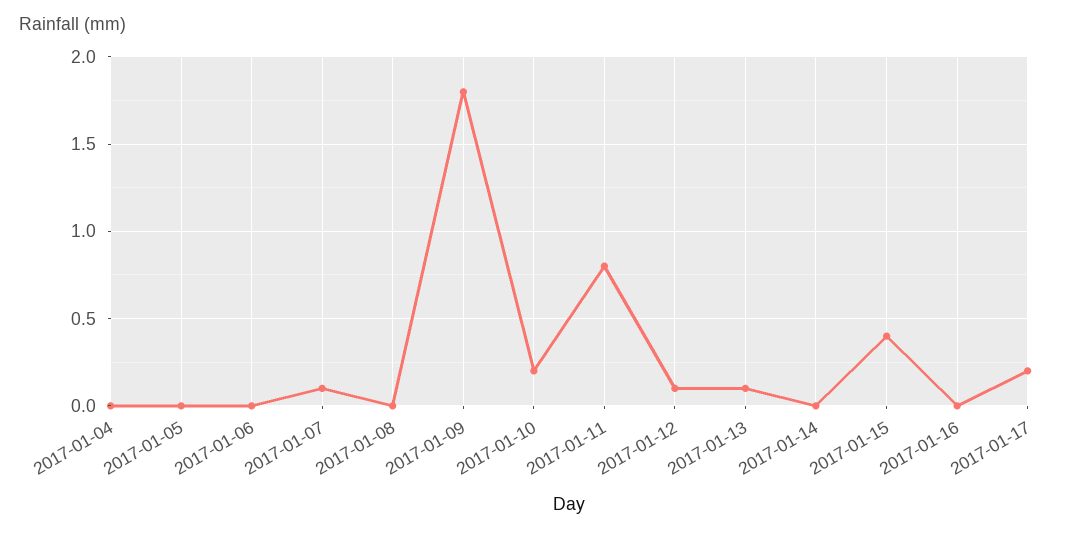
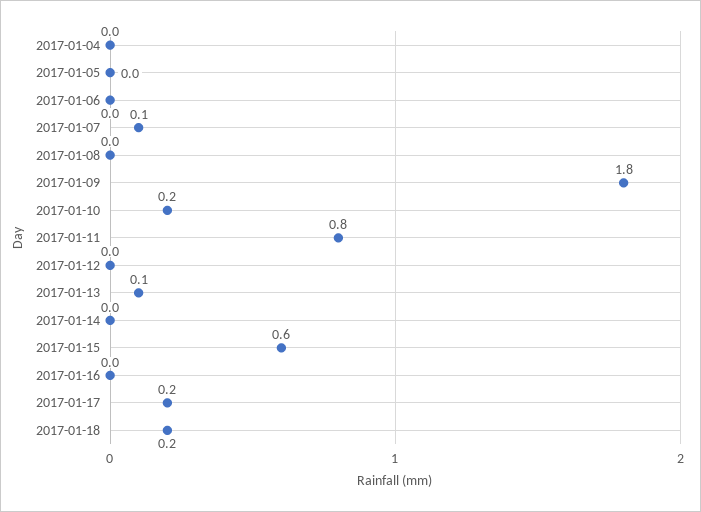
2017-01-12: 0.1 -> 0
2017-01-15: 0.4 -> 0.6
2017-01-18: none -> 0.2

